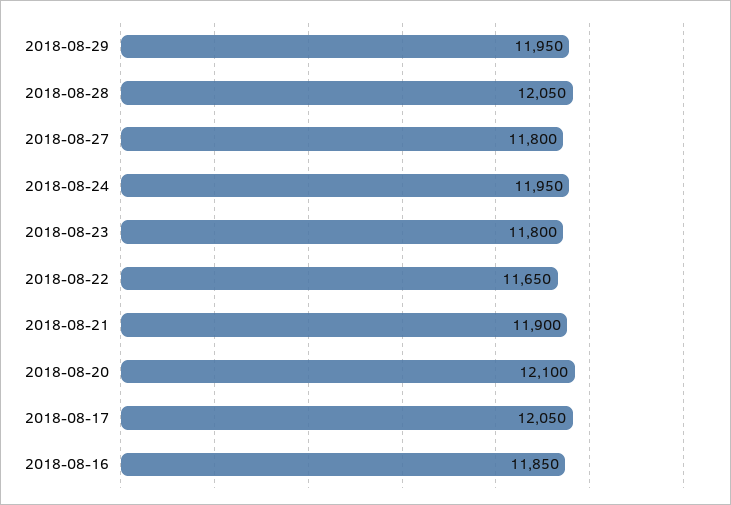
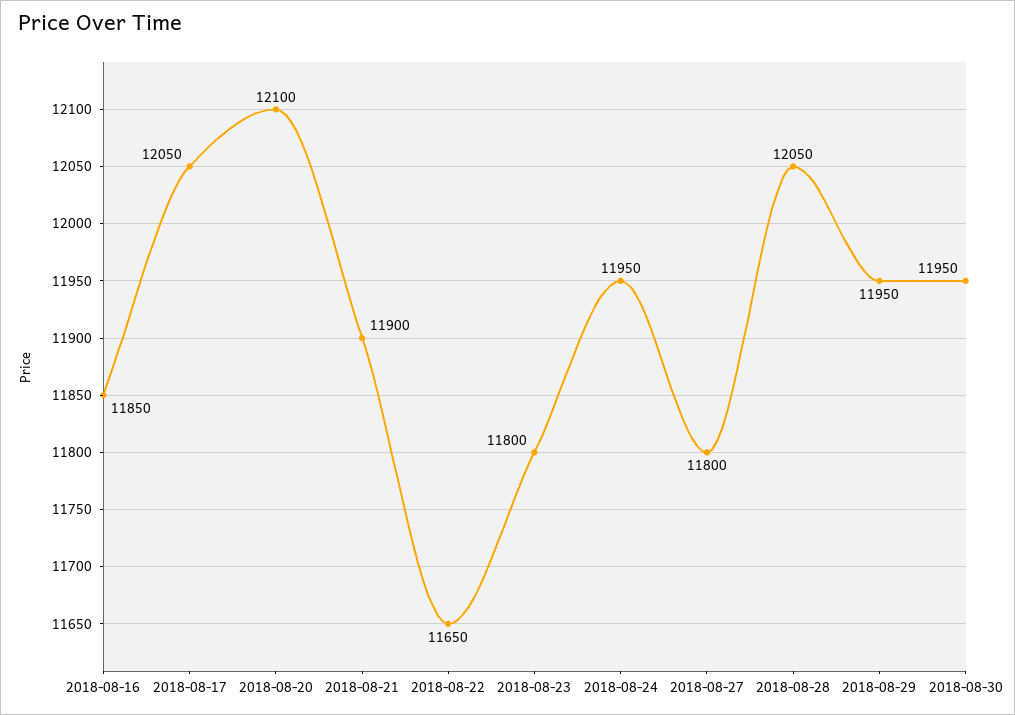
2018-08-30: none -> 11950

